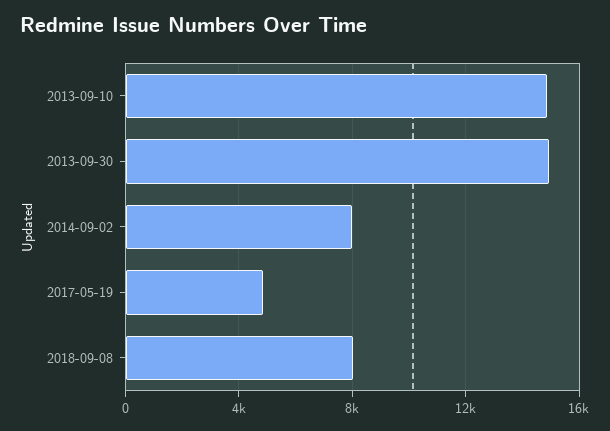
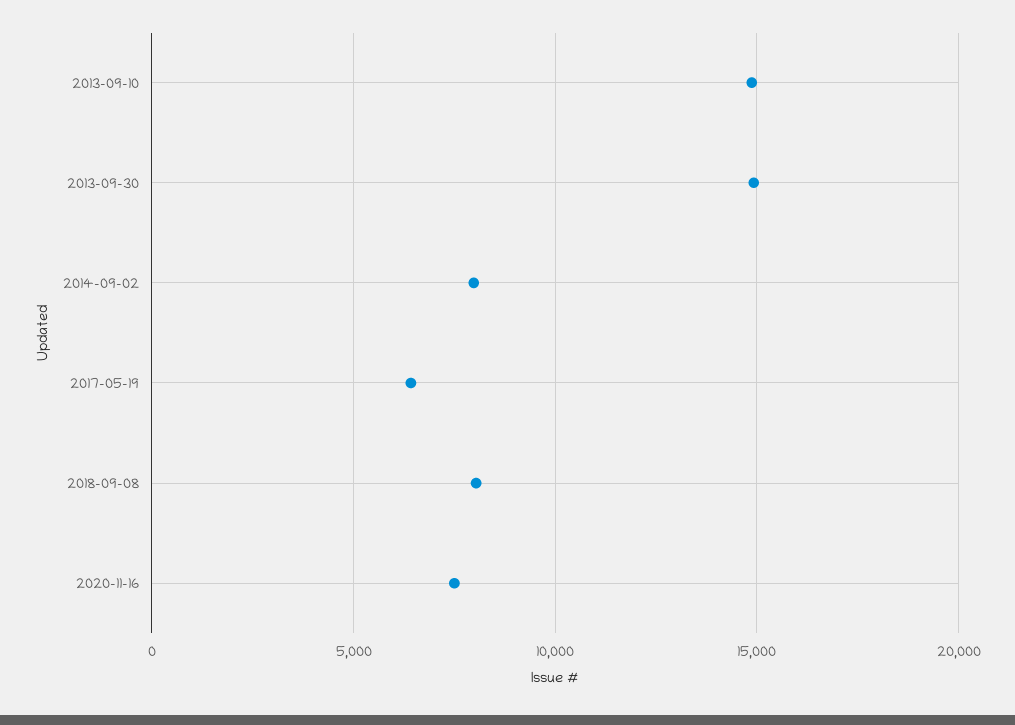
2017-05-19: 5000 -> 6500
2020-11-16: none -> 7500

